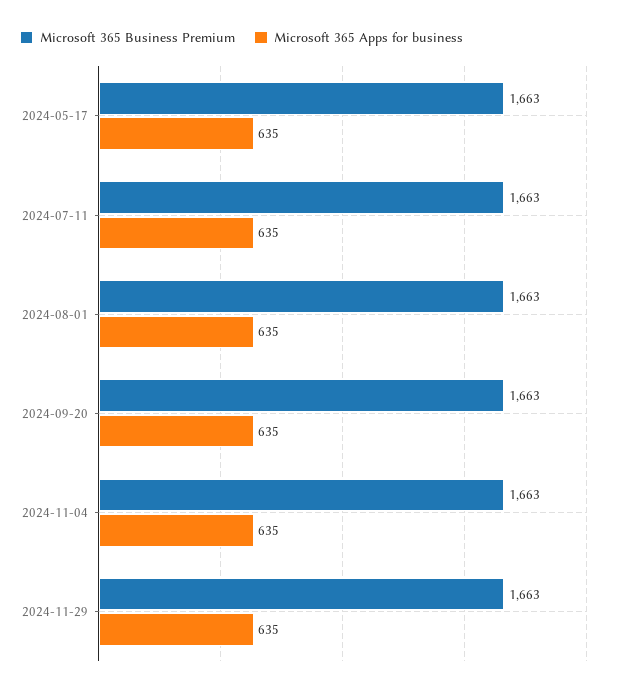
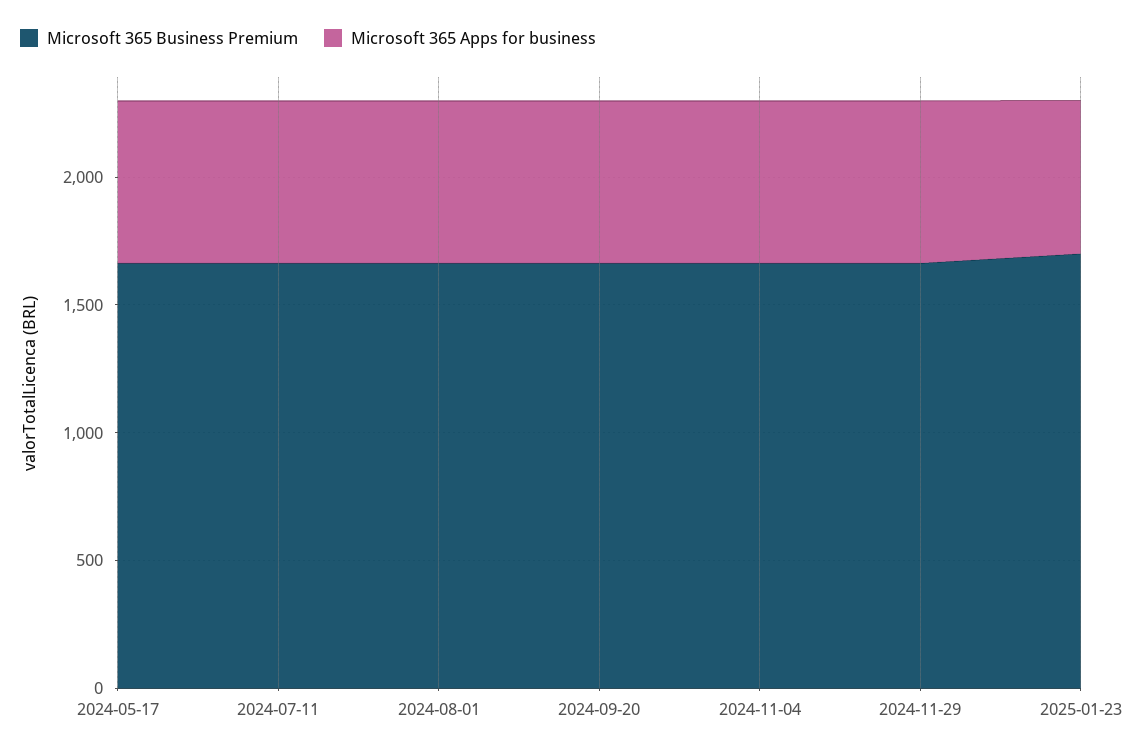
Microsoft 365 Business Premium, 2025-01-23: none -> 1700
Microsoft 365 Apps for business, 2025-01-23: none -> 600

